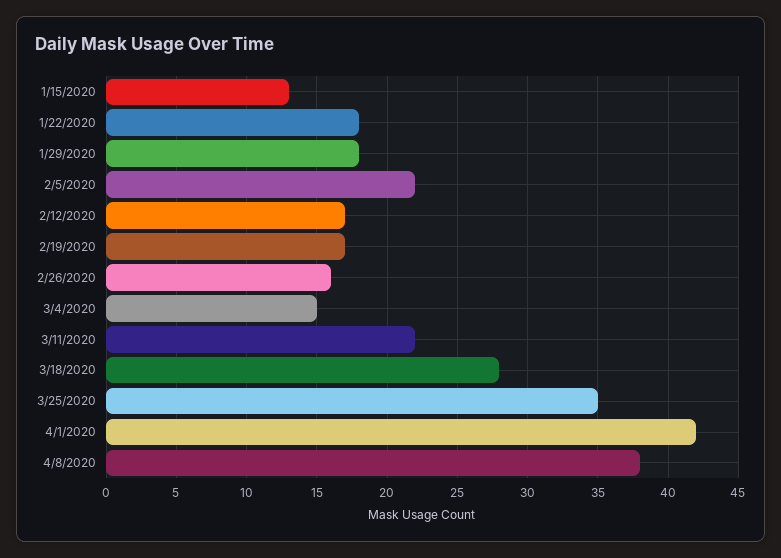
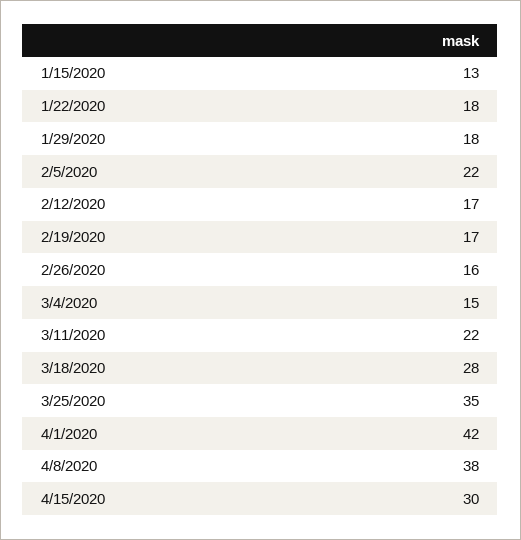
4/15/2020: none -> 30

